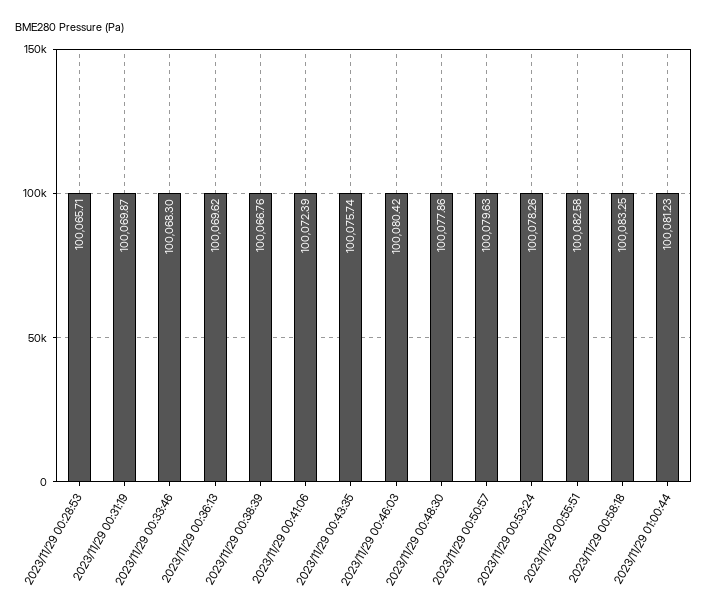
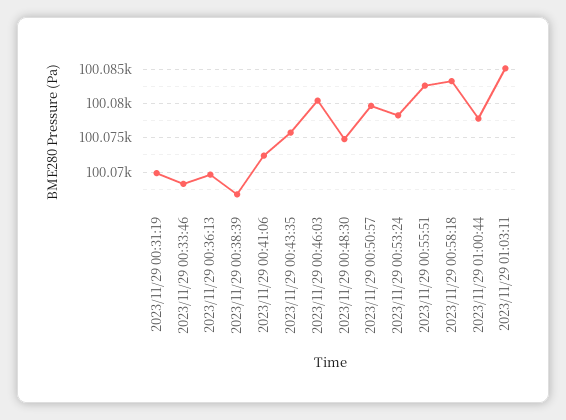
2023/11/29 00:28:53: 100065.71 -> none
2023/11/29 00:48:30: 100077.86 -> 100075
2023/11/29 01:00:44: 100081.23 -> 100078
2023/11/29 01:03:11: none -> 100085

